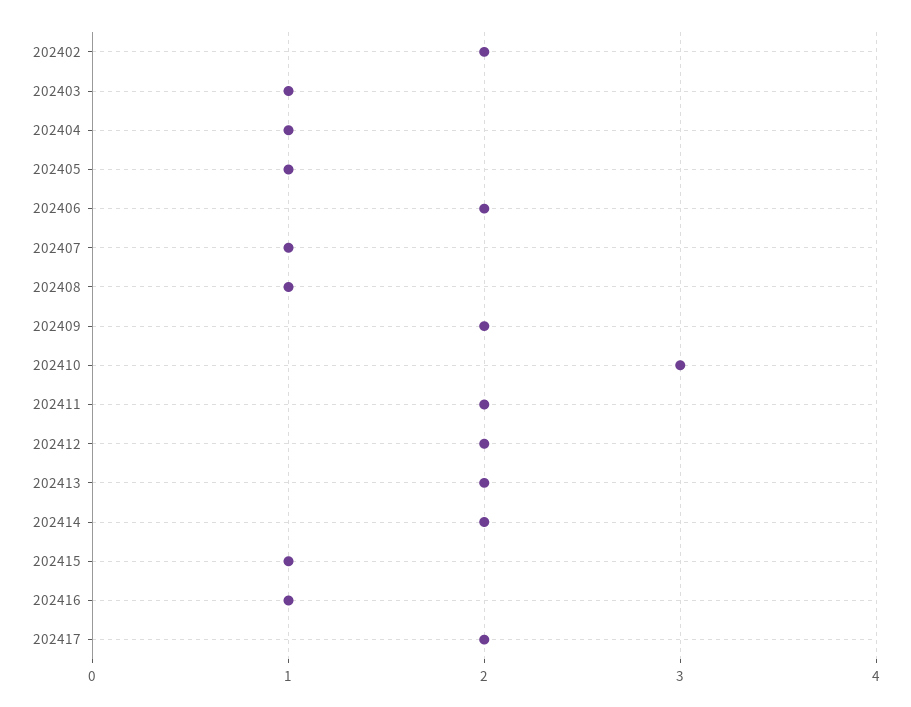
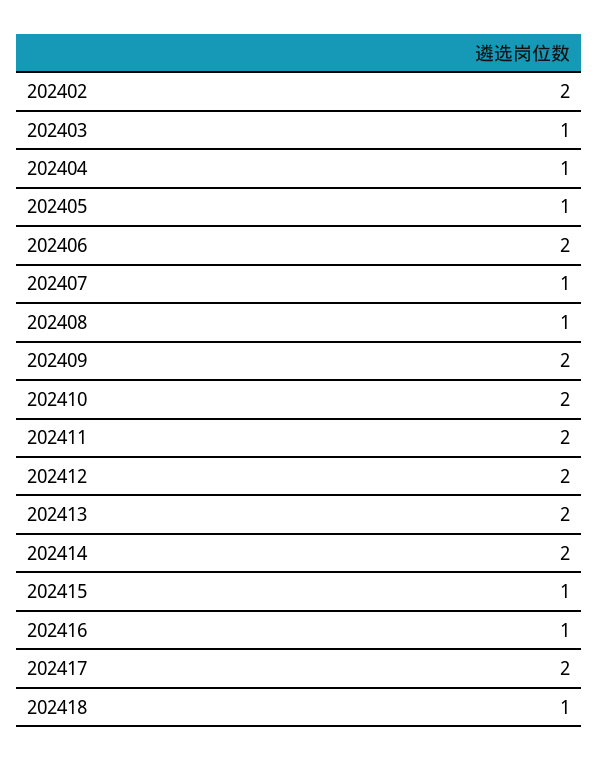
202410: 3 -> 2
202418: none -> 1

